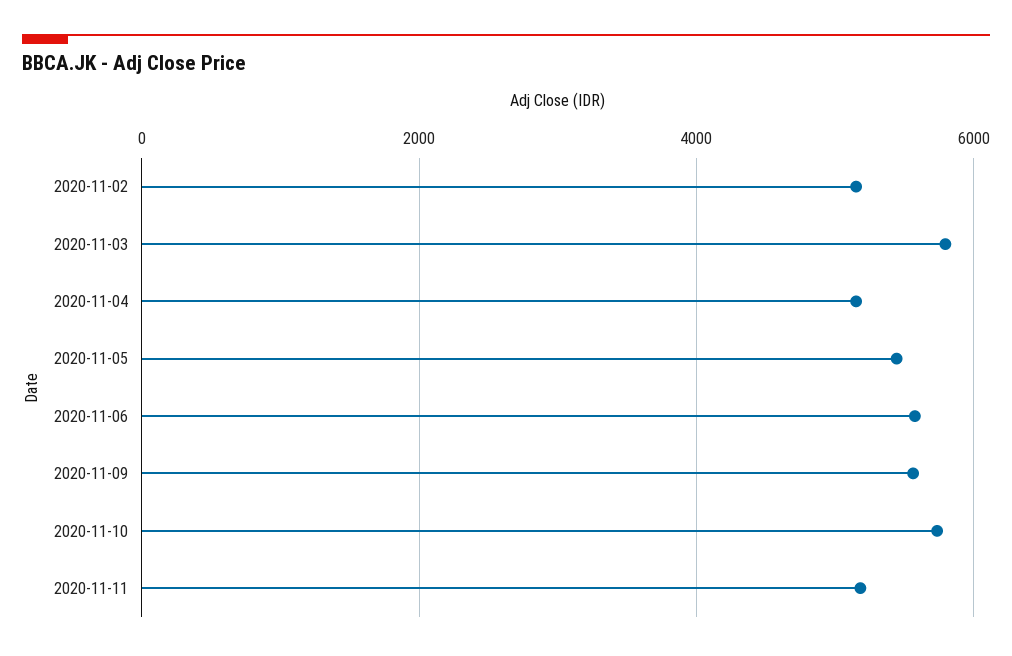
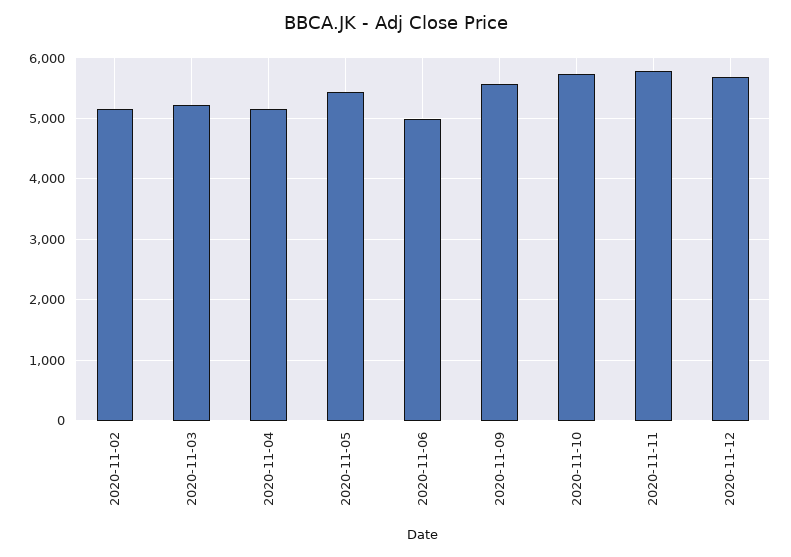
2020-11-03: 5800 -> 5200
2020-11-06: 5600 -> 5000
2020-11-11: 5200 -> 5800
2020-11-12: none -> 5700

